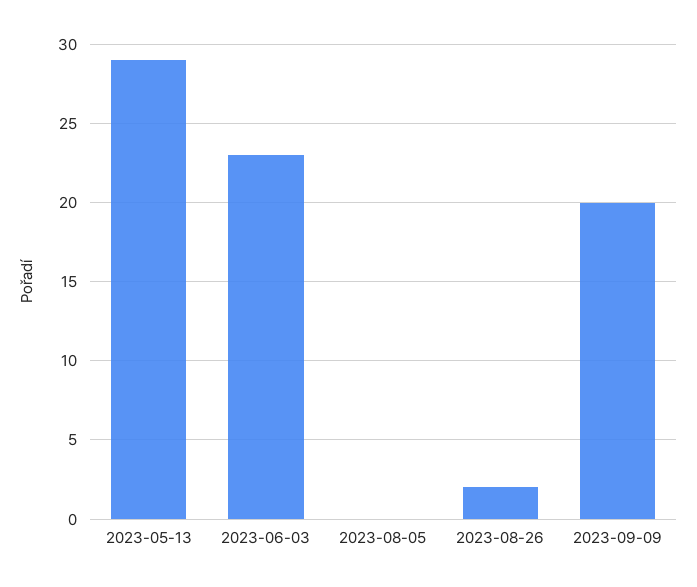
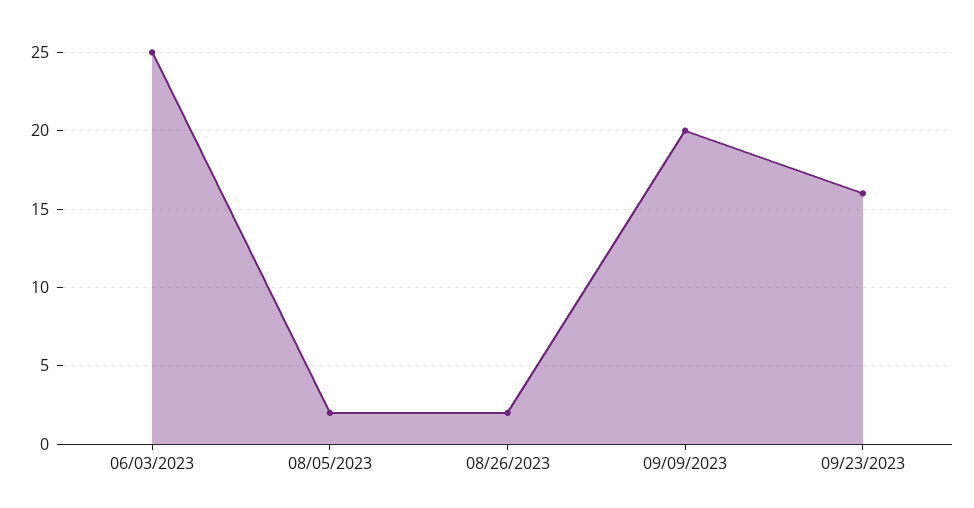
2023-05-13: 29 -> none
2023-06-03: 23 -> 25
2023-08-05: 0 -> 2
09/23/2023: none -> 16

